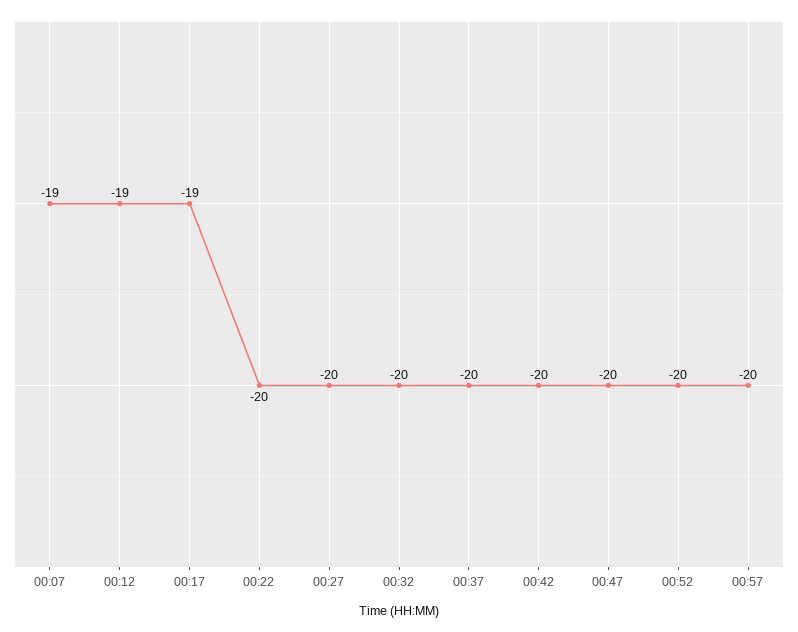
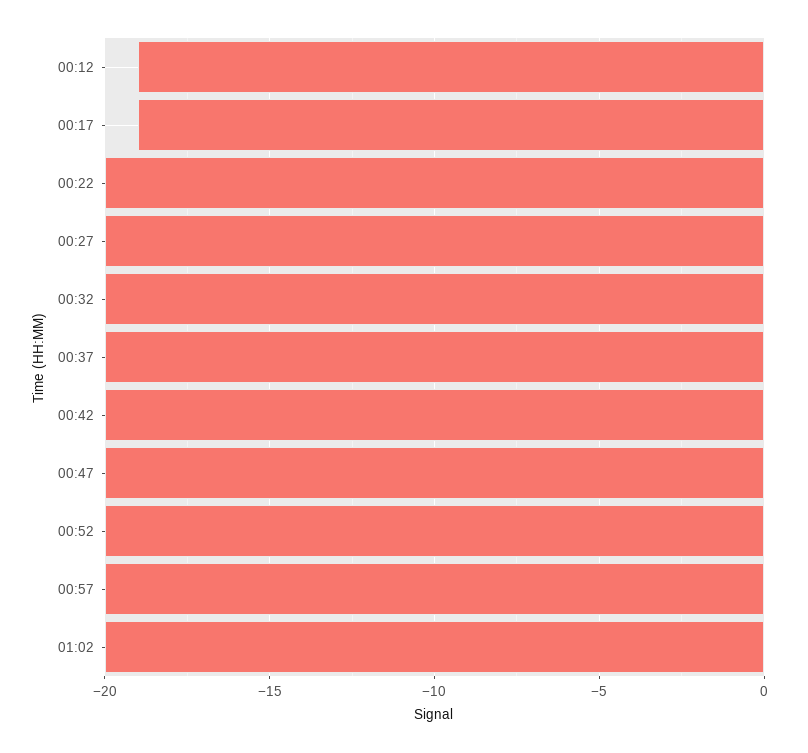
00:07: -19 -> none
01:02: none -> -20

